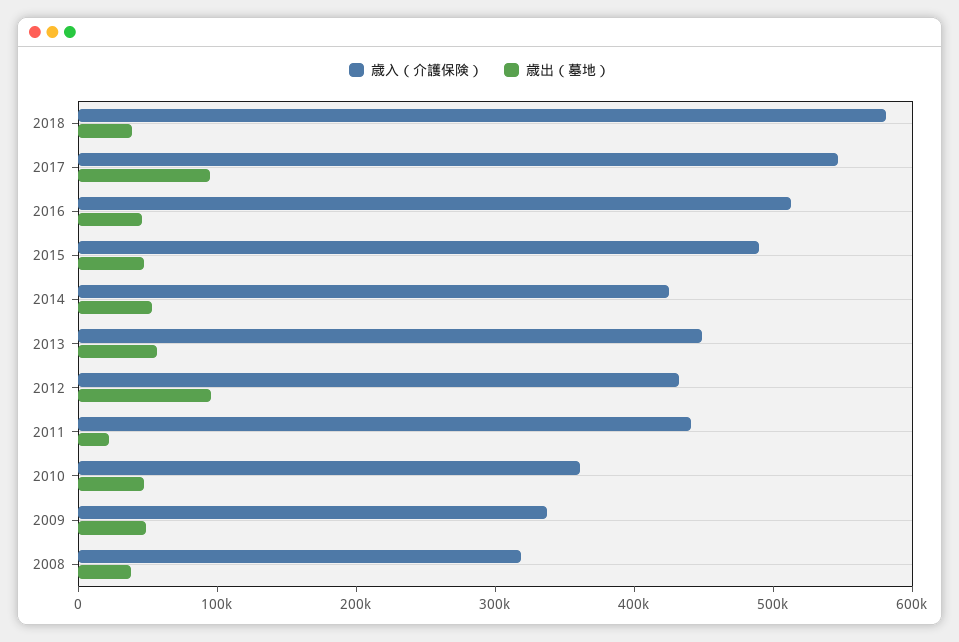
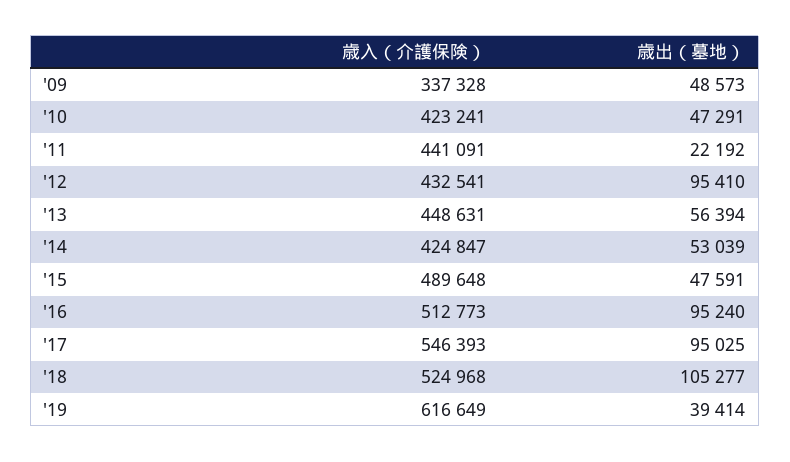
歳入（介護保険）, 2018: 580000 -> 524968
歳出（墓地）, 2018: 40000 -> 105277
歳出（墓地）, 2016: 40000 -> 95240
歳入（介護保険）, 2010: 360000 -> 423241
歳入（介護保険）, 2008: 320000 -> none
歳出（墓地）, 2008: 40000 -> none
歳入（介護保険）, '19: none -> 616649
歳出（墓地）, '19: none -> 39414

